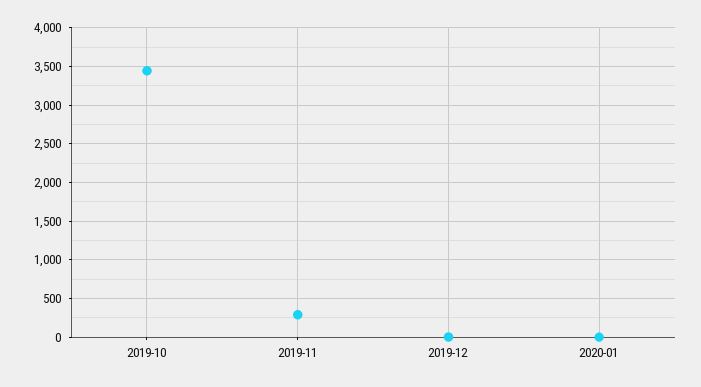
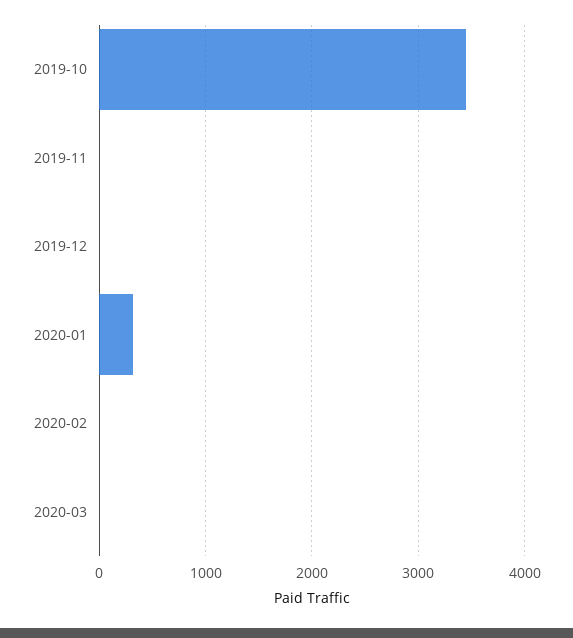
2019-11: 300 -> 0
2020-01: 0 -> 300
2020-02: none -> 0
2020-03: none -> 0

